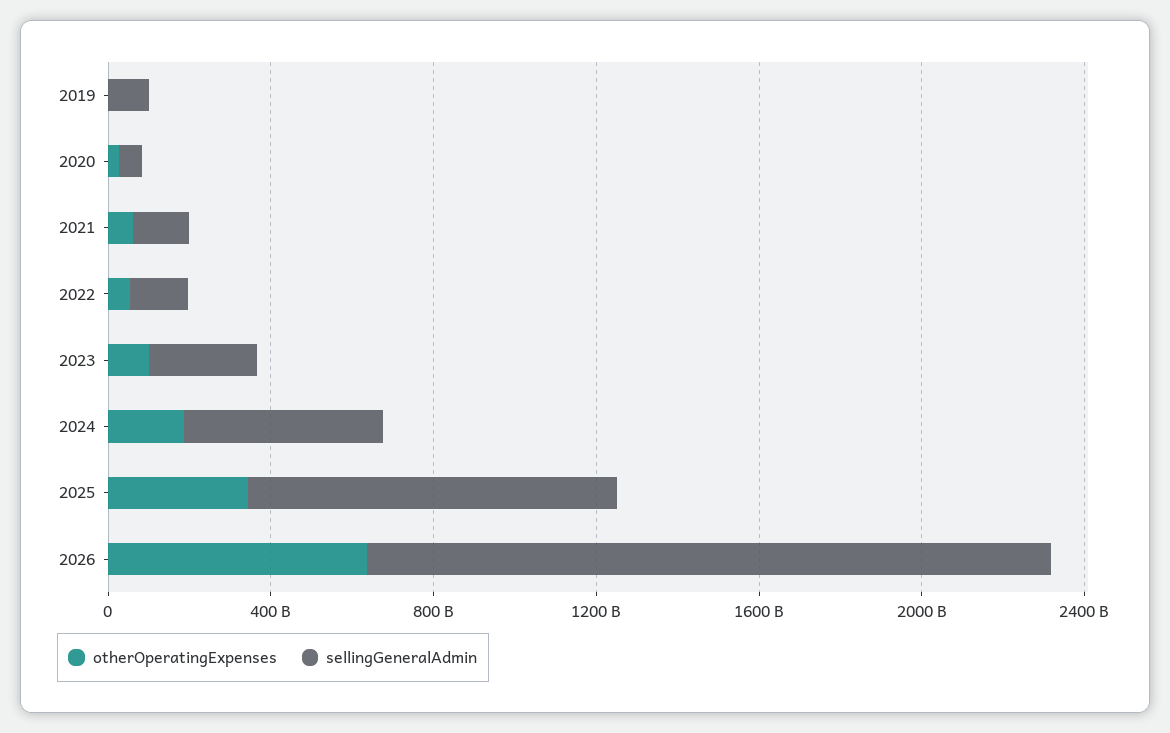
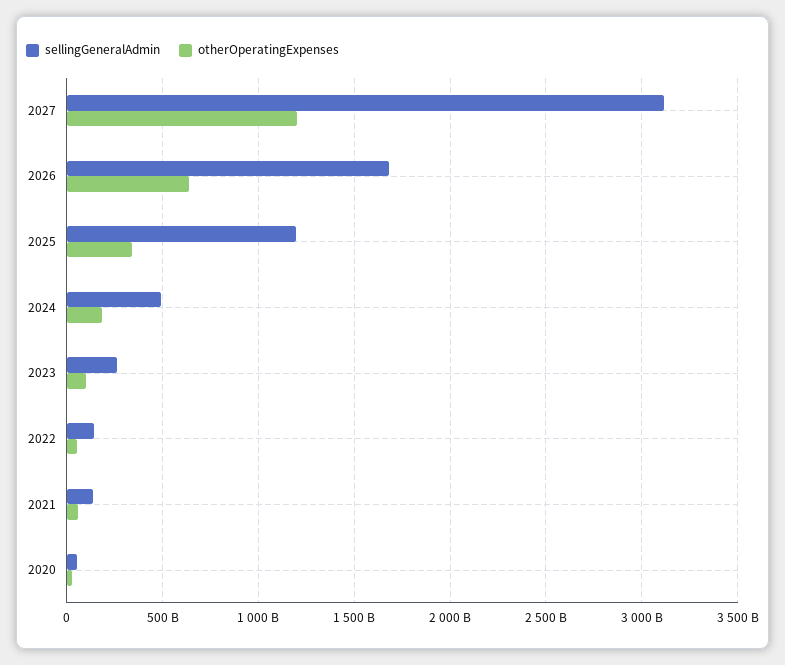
otherOperatingExpenses, 2019: 0 -> none
sellingGeneralAdmin, 2019: 100000000000 -> none
sellingGeneralAdmin, 2025: 900000000000 -> 1200000000000
sellingGeneralAdmin, 2027: none -> 3100000000000
otherOperatingExpenses, 2027: none -> 1200000000000

